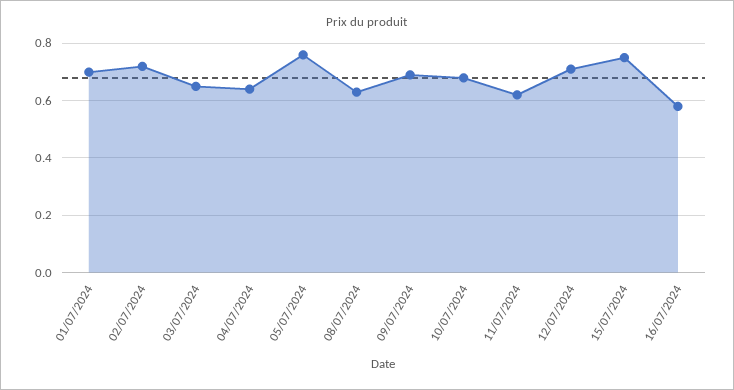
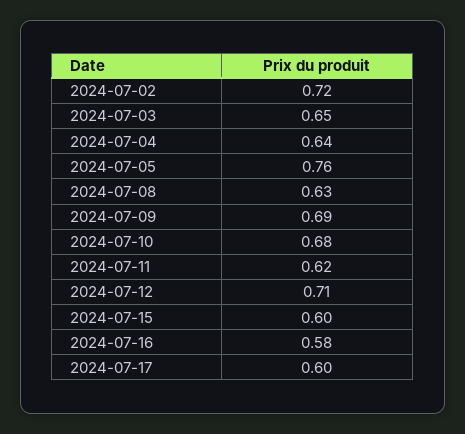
01/07/2024: 0.7 -> none
15/07/2024: 0.75 -> 0.6
2024-07-17: none -> 0.6

